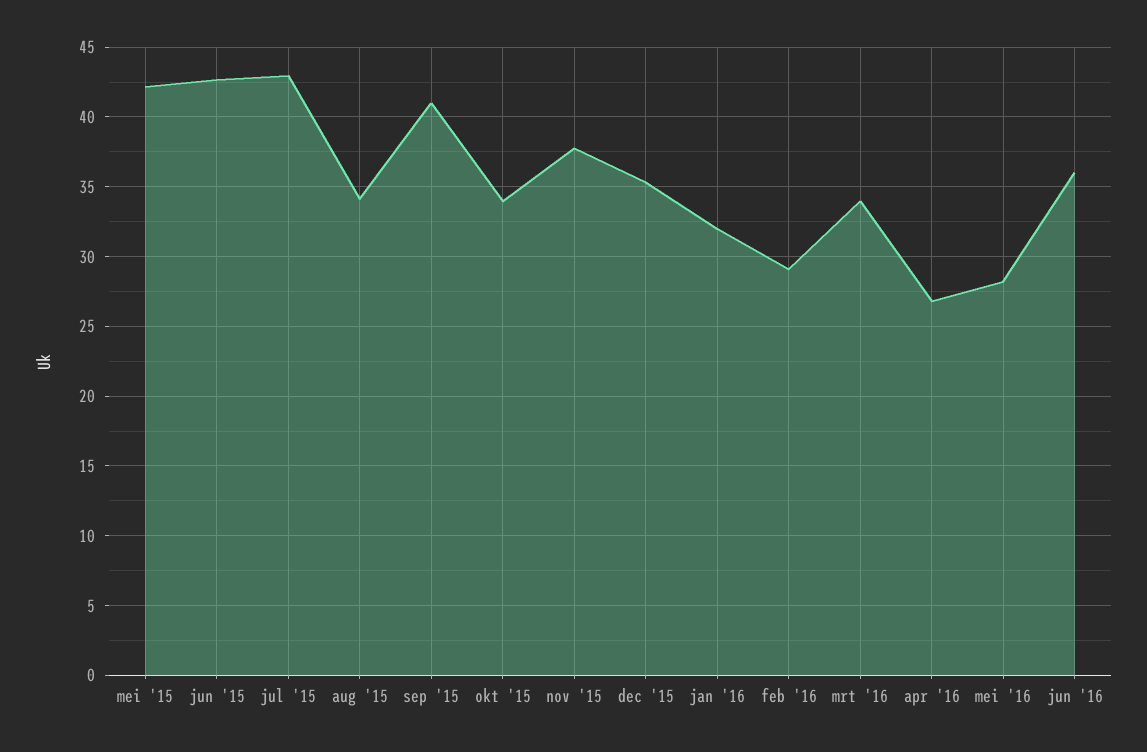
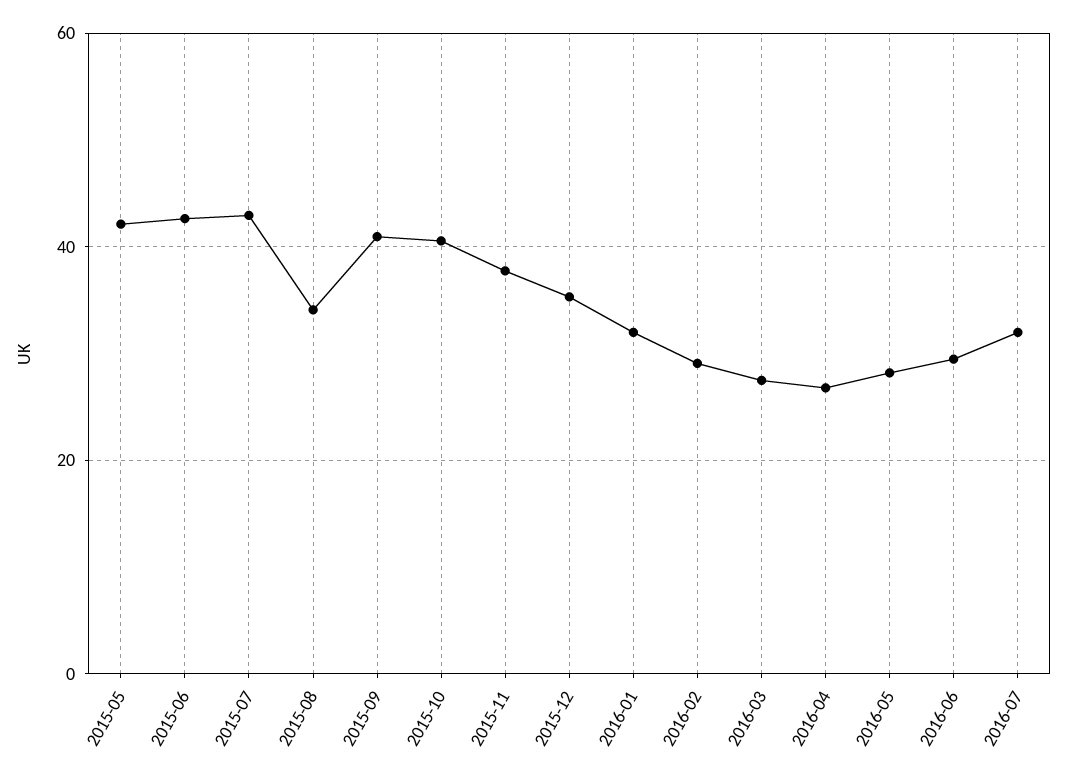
okt '15: 34 -> 40
mrt '16: 34 -> 28
jun '16: 36 -> 30
2016-07: none -> 32

